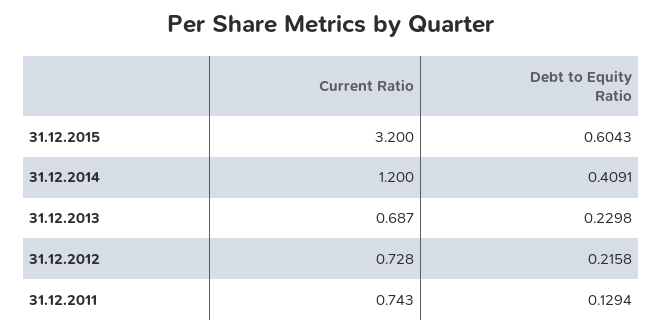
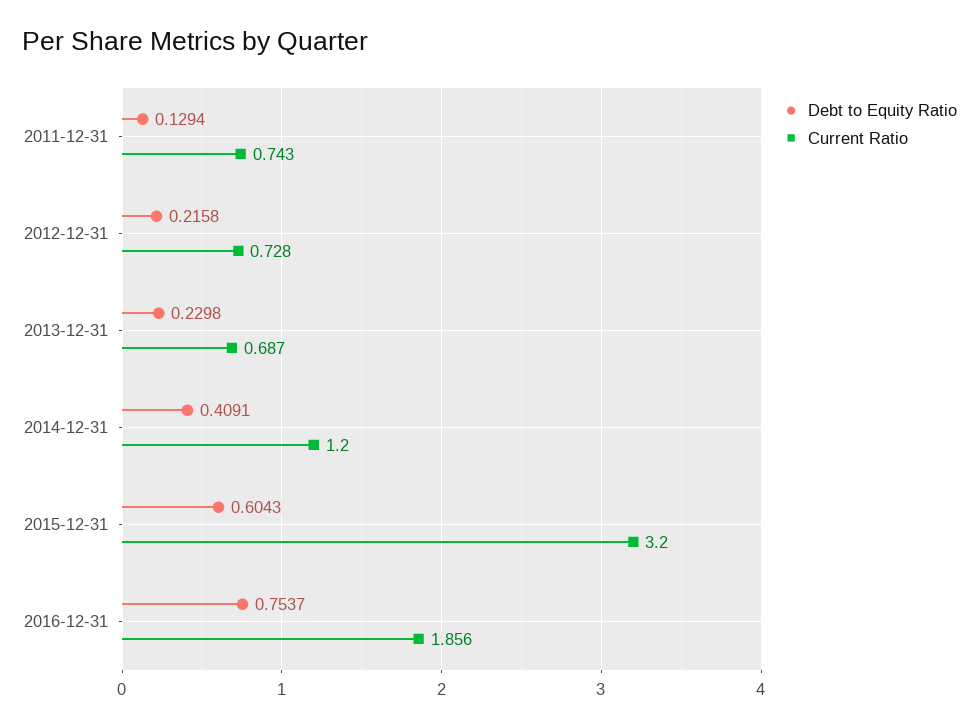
Debt to Equity Ratio, 2016-12-31: none -> 0.7537
Current Ratio, 2016-12-31: none -> 1.856

